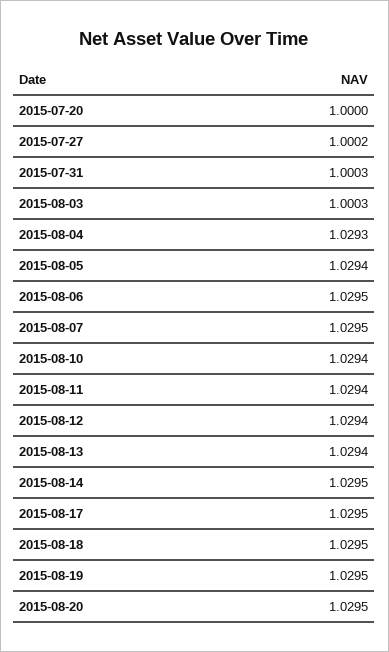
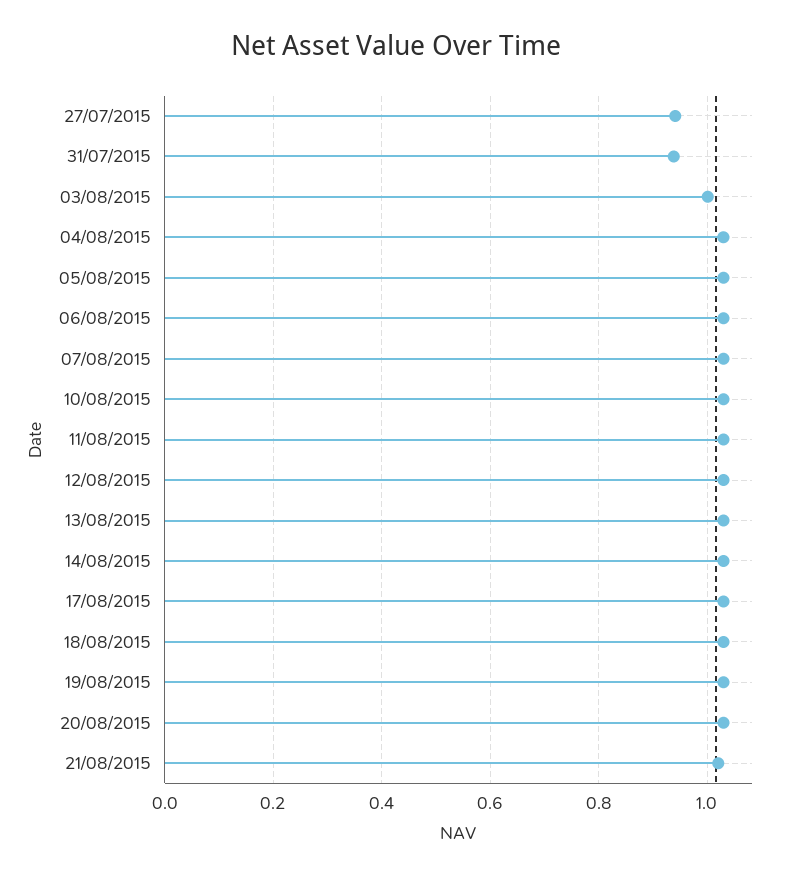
2015-07-20: 1 -> none
2015-07-27: 1.0002 -> 0.94
2015-07-31: 1.0003 -> 0.94
21/08/2015: none -> 1.02

